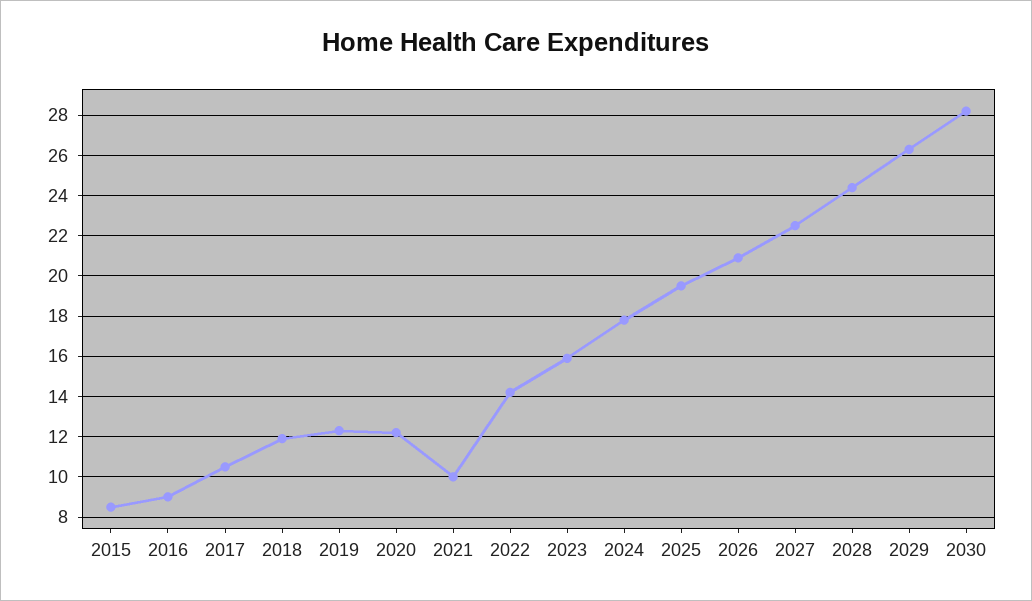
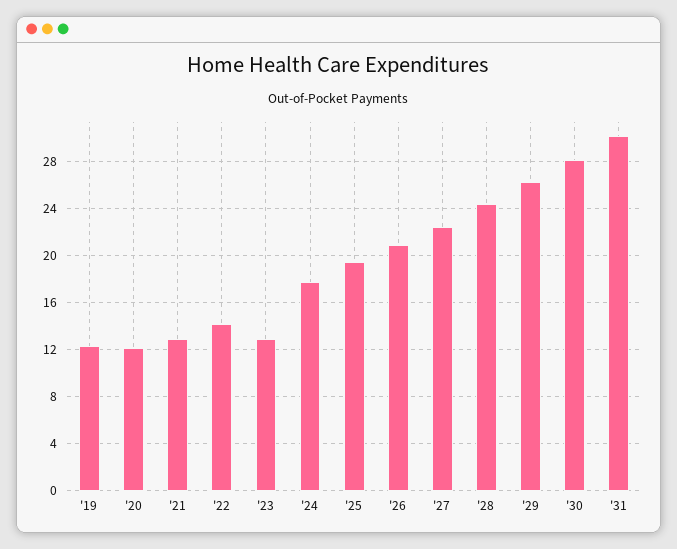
2015: 8.5 -> none
2016: 9 -> none
2017: 10.5 -> none
2018: 12 -> none
2021: 10 -> 13
2023: 16 -> 13
'31: none -> 30

